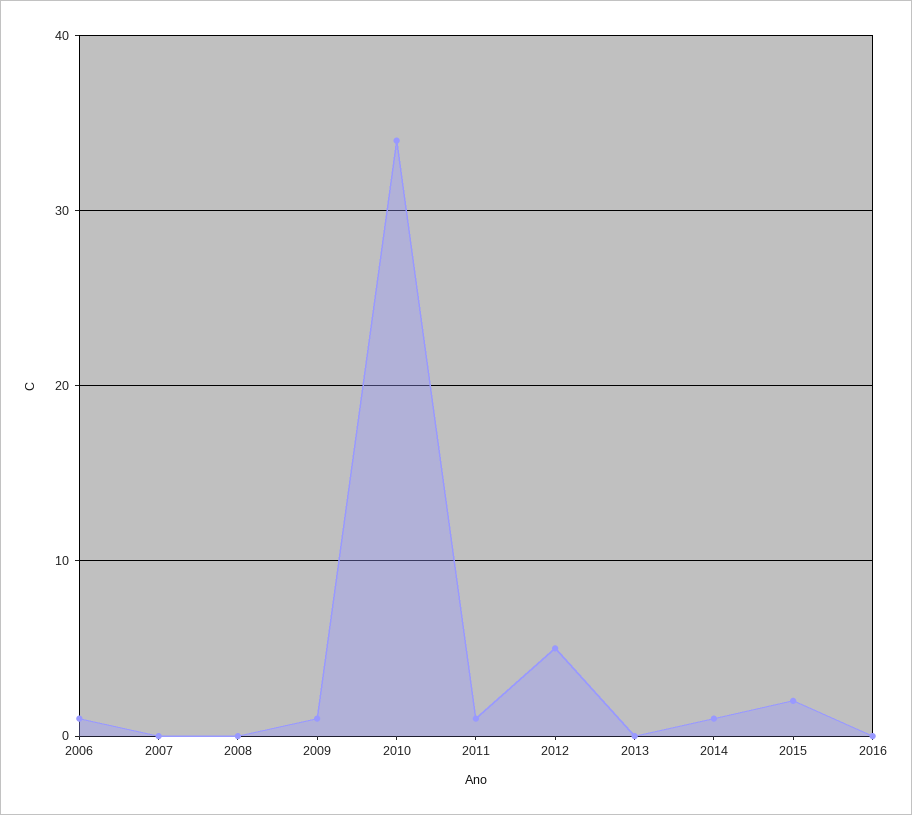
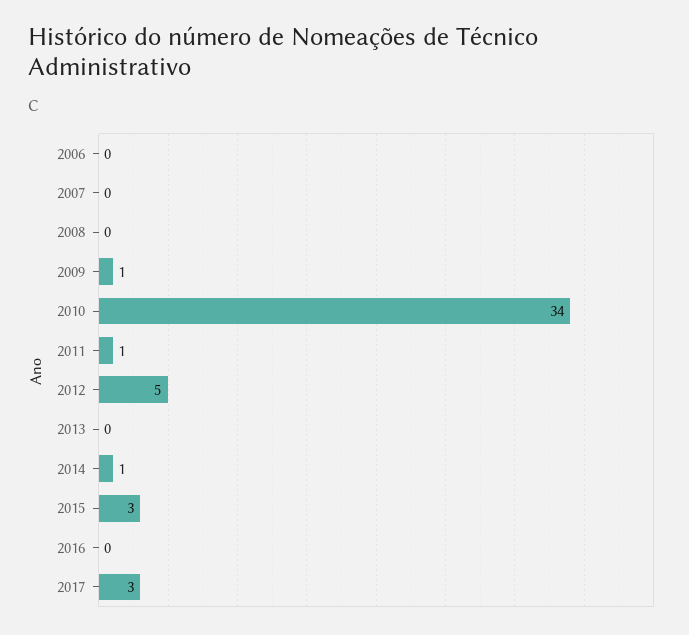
2006: 1 -> 0
2015: 2 -> 3
2017: none -> 3

